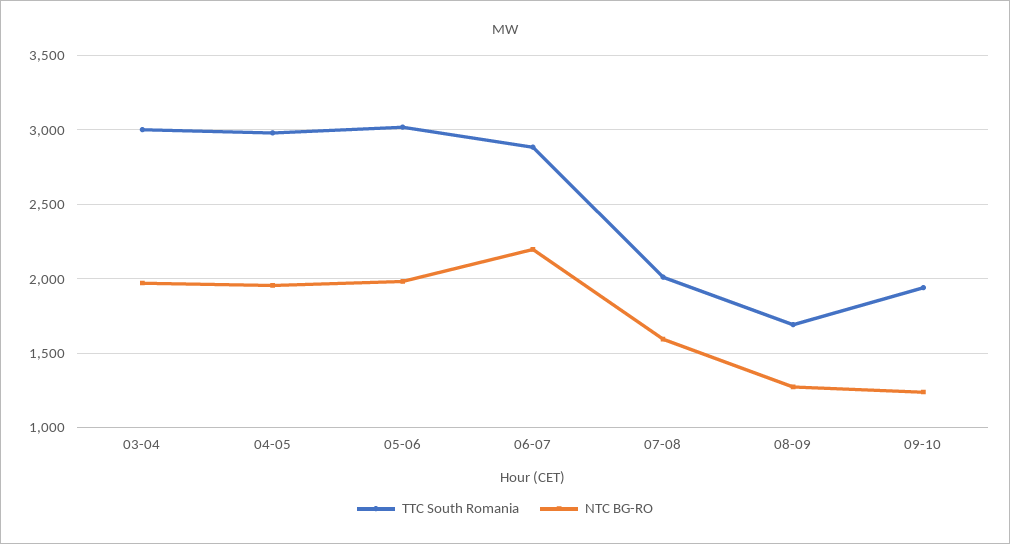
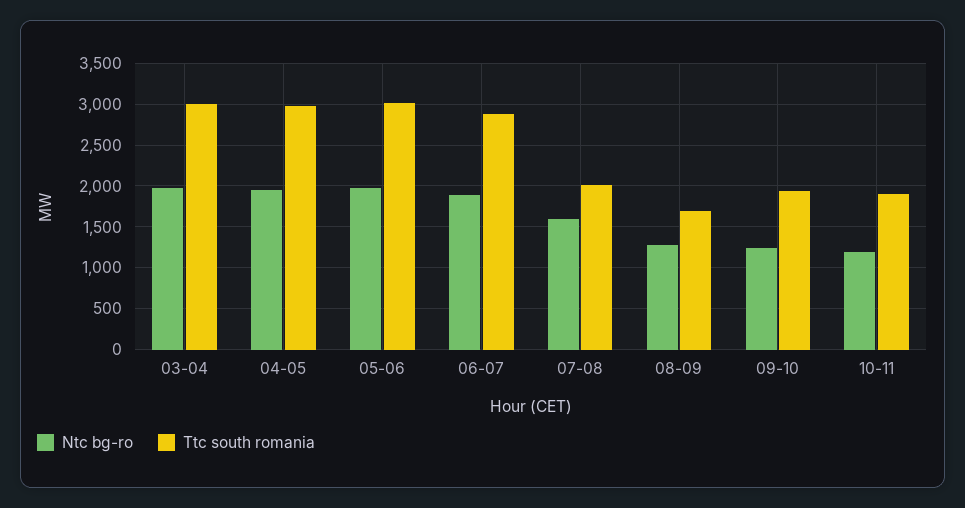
NTC BG-RO, 06-07: 2200 -> 1900
NTC BG-RO, 10-11: none -> 1200
TTC South Romania, 10-11: none -> 1900

